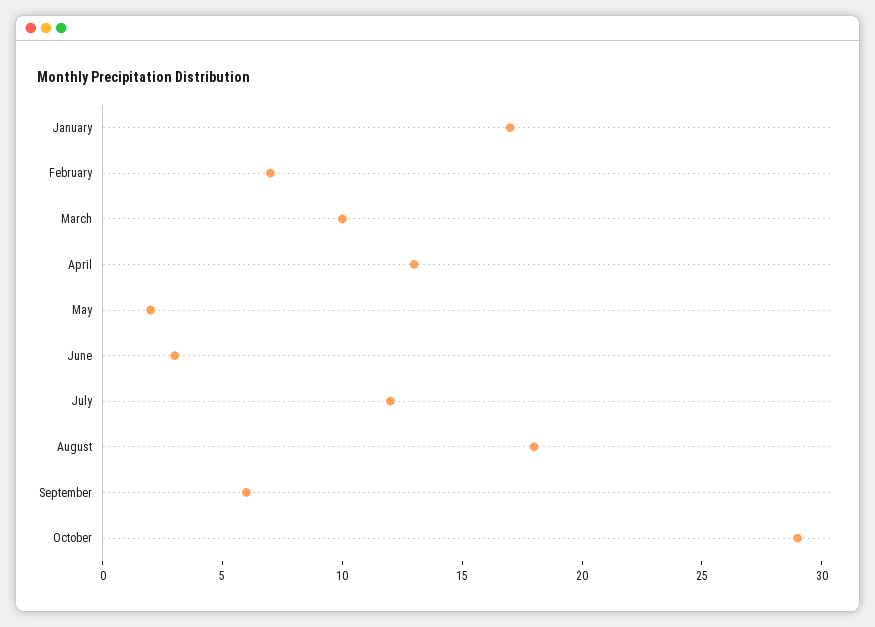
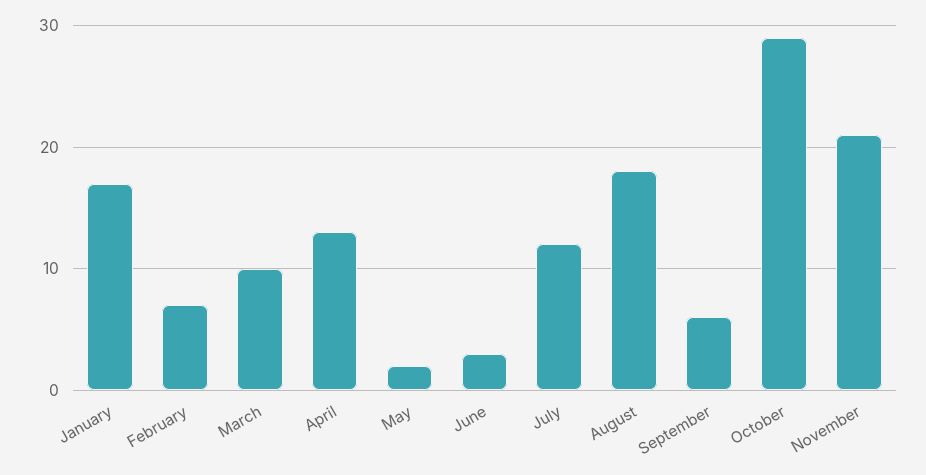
November: none -> 21

